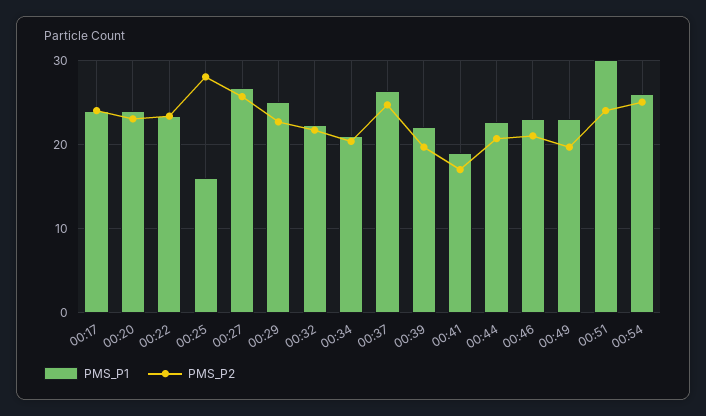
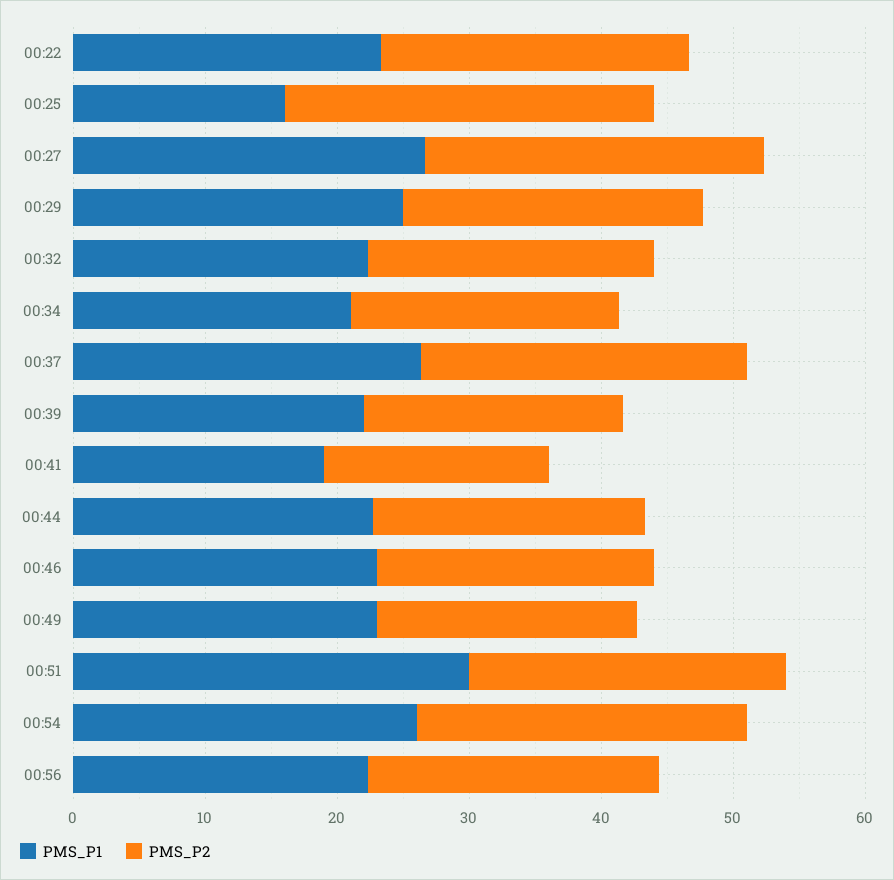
PMS_P1, 00:17: 24 -> none
PMS_P2, 00:17: 24 -> none
PMS_P1, 00:20: 24 -> none
PMS_P2, 00:20: 23 -> none
PMS_P1, 00:56: none -> 22
PMS_P2, 00:56: none -> 22

